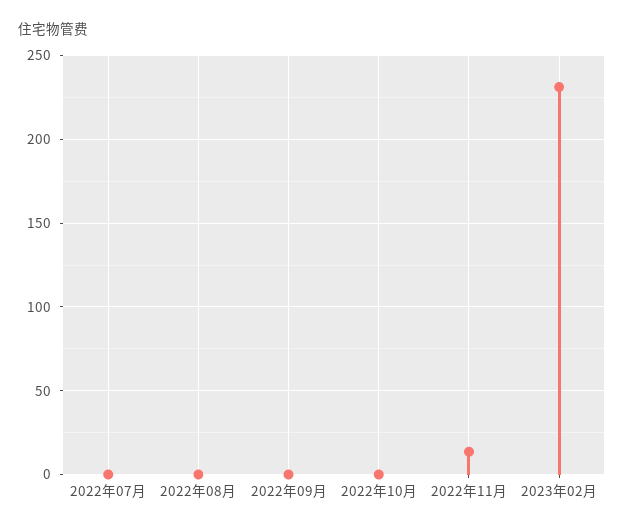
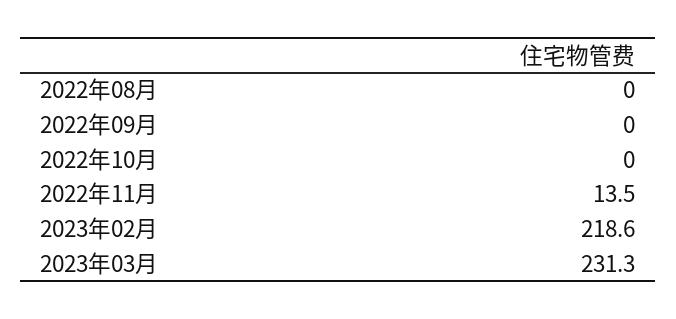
2022年07月: 0 -> none
2023年02月: 230 -> 218.6
2023年03月: none -> 231.3

